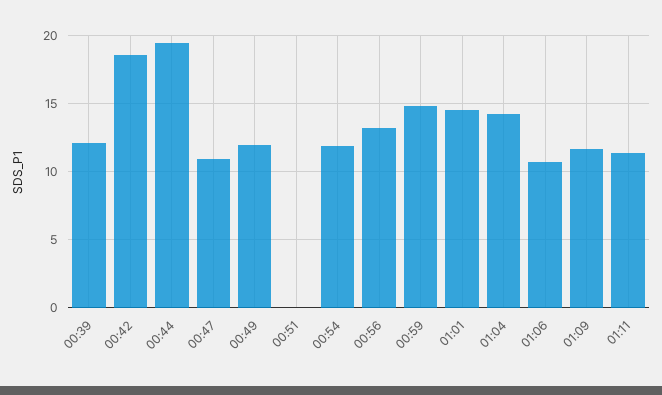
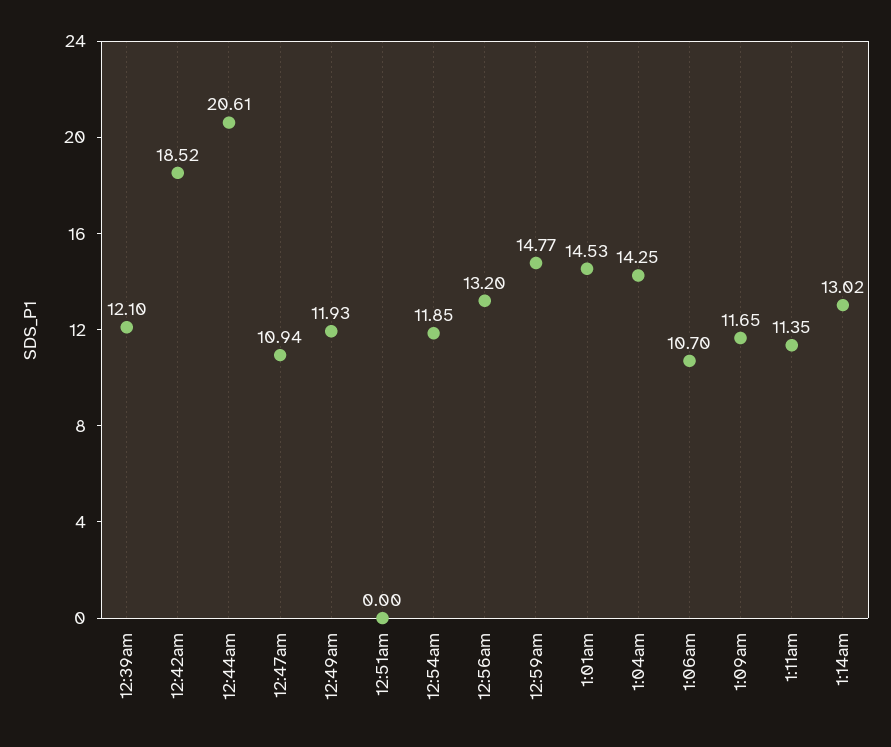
00:44: 19.5 -> 20.61
1:14am: none -> 13.02

